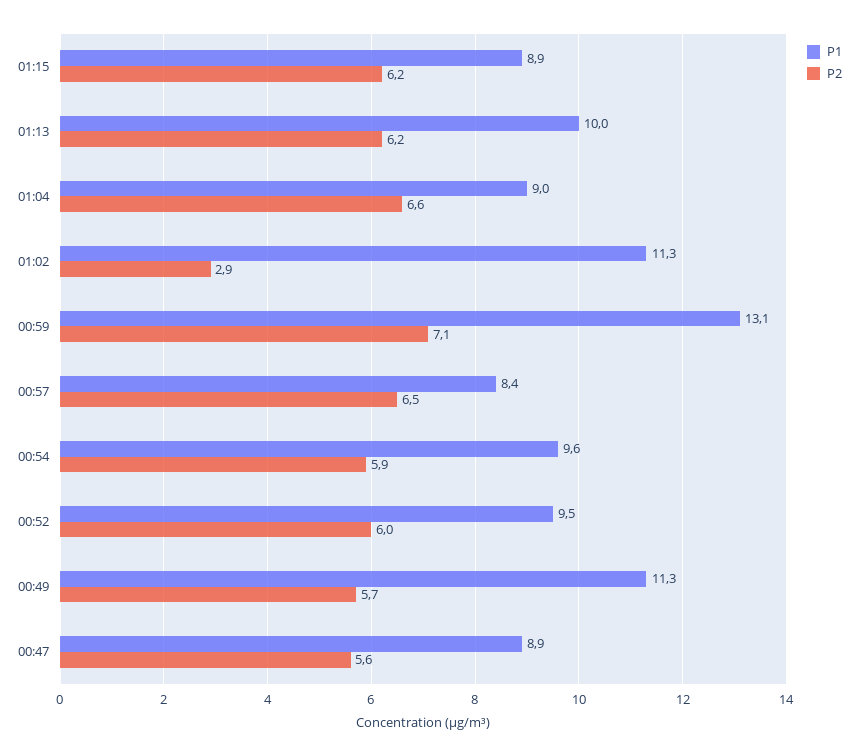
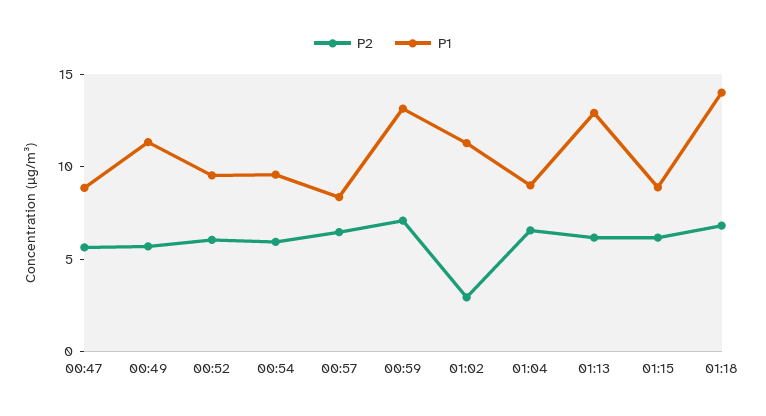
P1, 01:13: 10 -> 13
P2, 01:18: none -> 7
P1, 01:18: none -> 14

